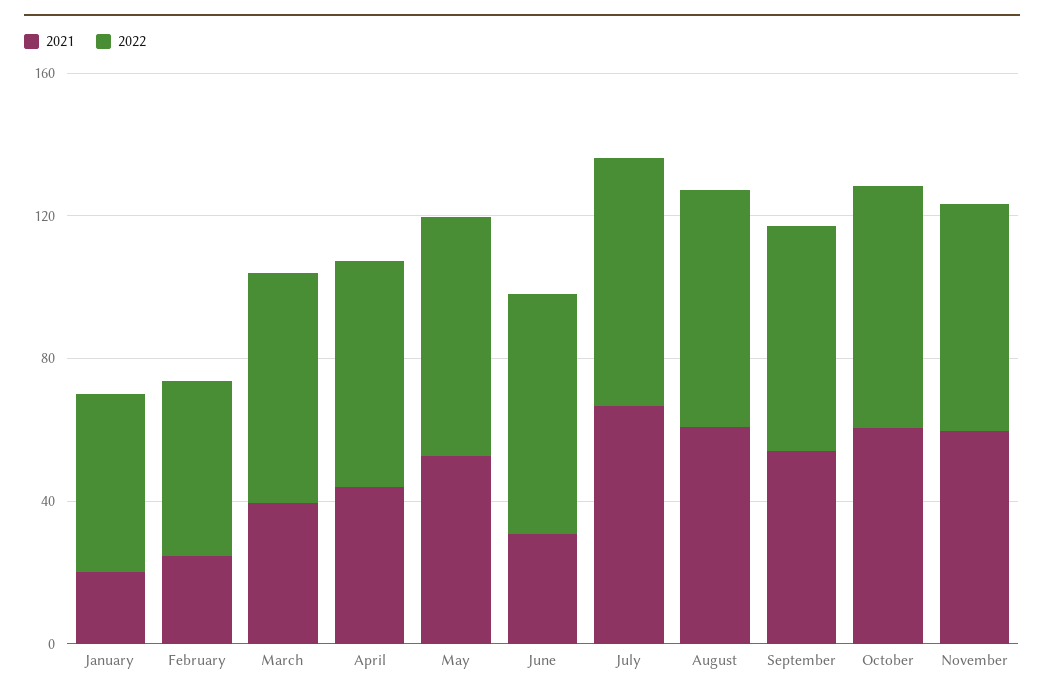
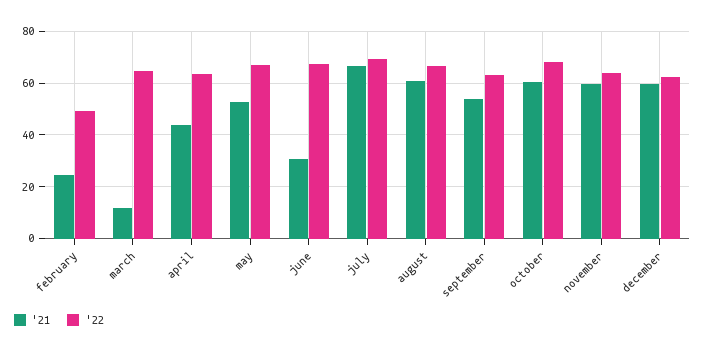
2021, January: 20 -> none
2022, January: 50 -> none
2021, March: 40 -> 12.5
2021, december: none -> 60
2022, december: none -> 62.5

